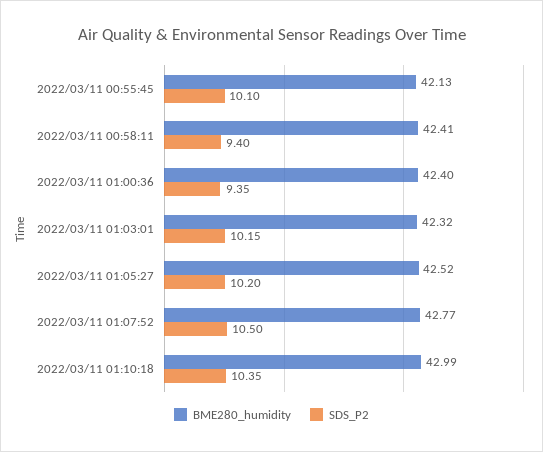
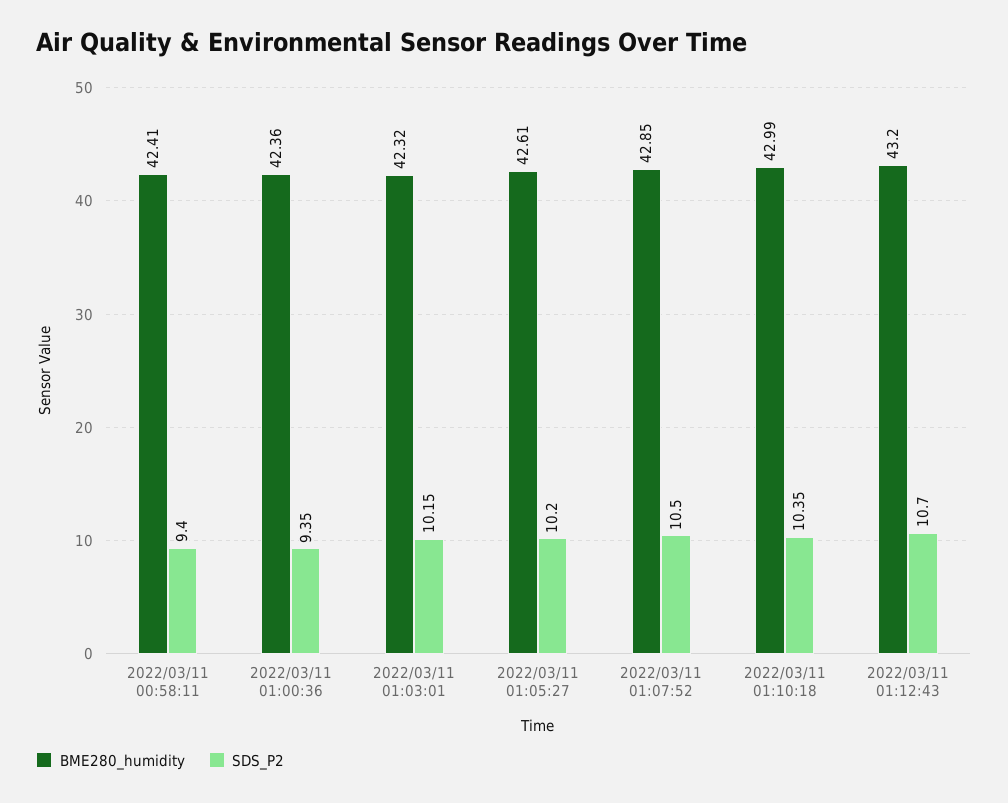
BME280_humidity, 2022/03/11 00:55:45: 42.13 -> none
SDS_P2, 2022/03/11 00:55:45: 10.1 -> none
BME280_humidity, 2022/03/11 01:00:36: 42.4 -> 42.36
BME280_humidity, 2022/03/11 01:05:27: 42.52 -> 42.61
BME280_humidity, 2022/03/11 01:07:52: 42.77 -> 42.85
BME280_humidity, 2022/03/11 01:12:43: none -> 43.2
SDS_P2, 2022/03/11 01:12:43: none -> 10.7

